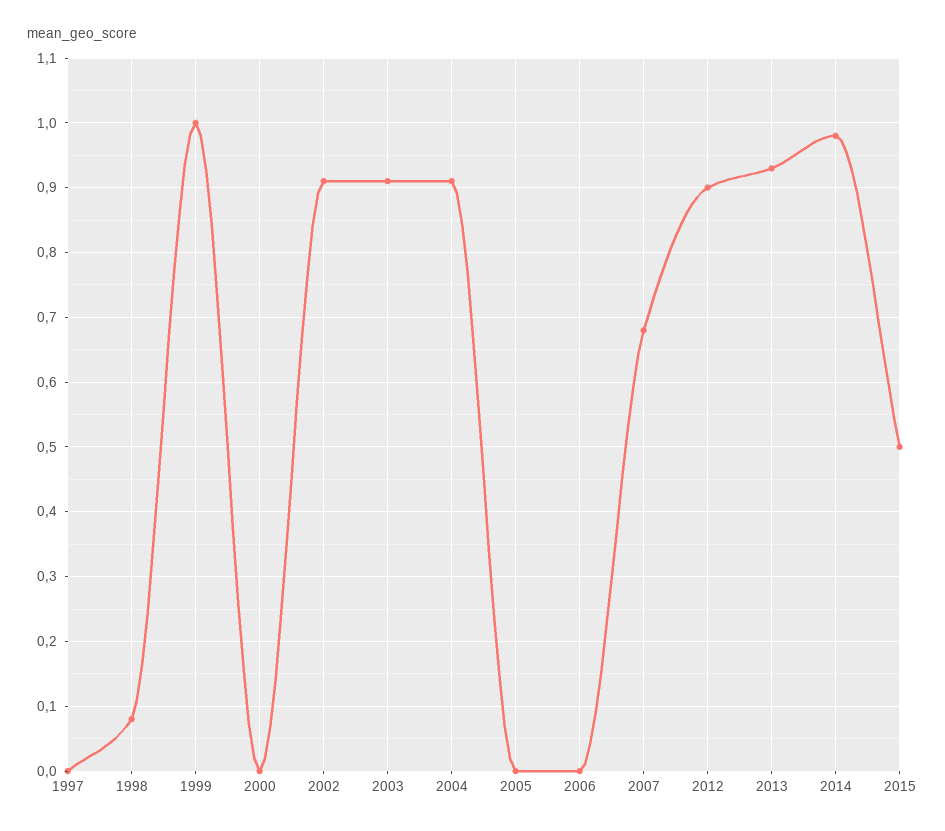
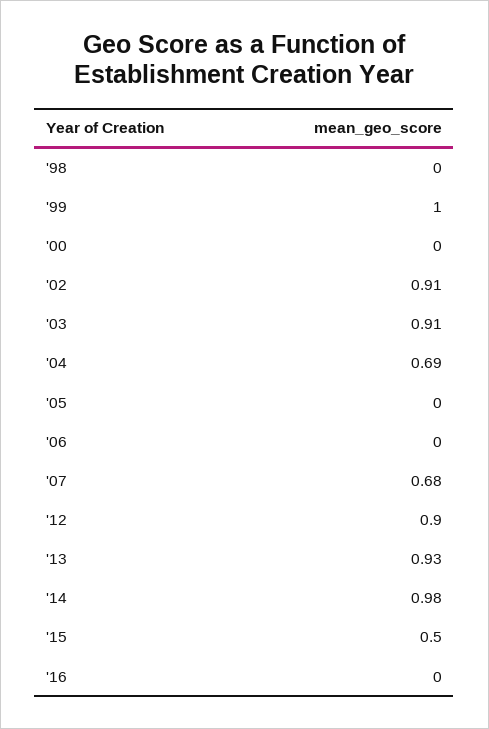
1997: 0 -> none
1998: 0.08 -> 0
2004: 0.91 -> 0.69
'16: none -> 0

